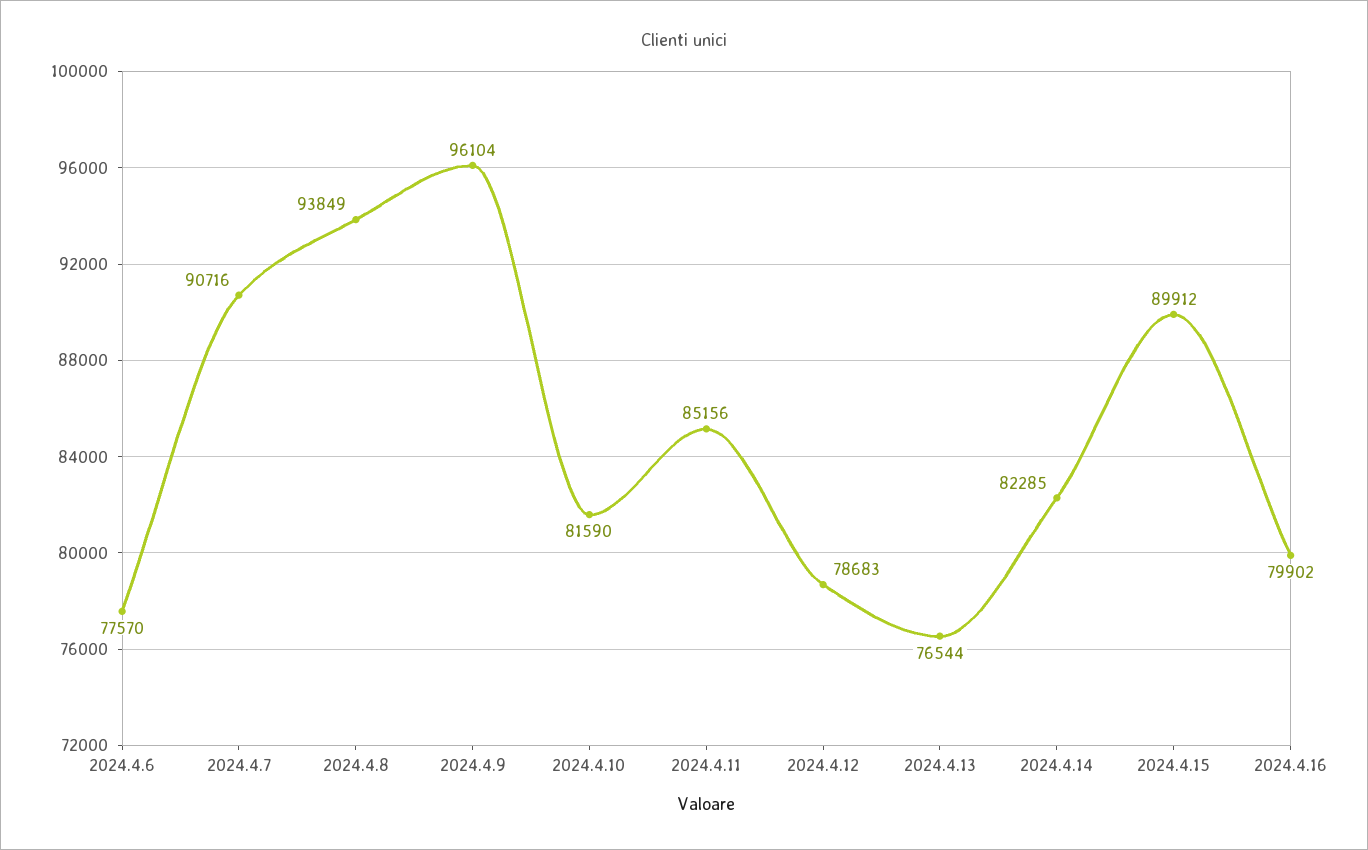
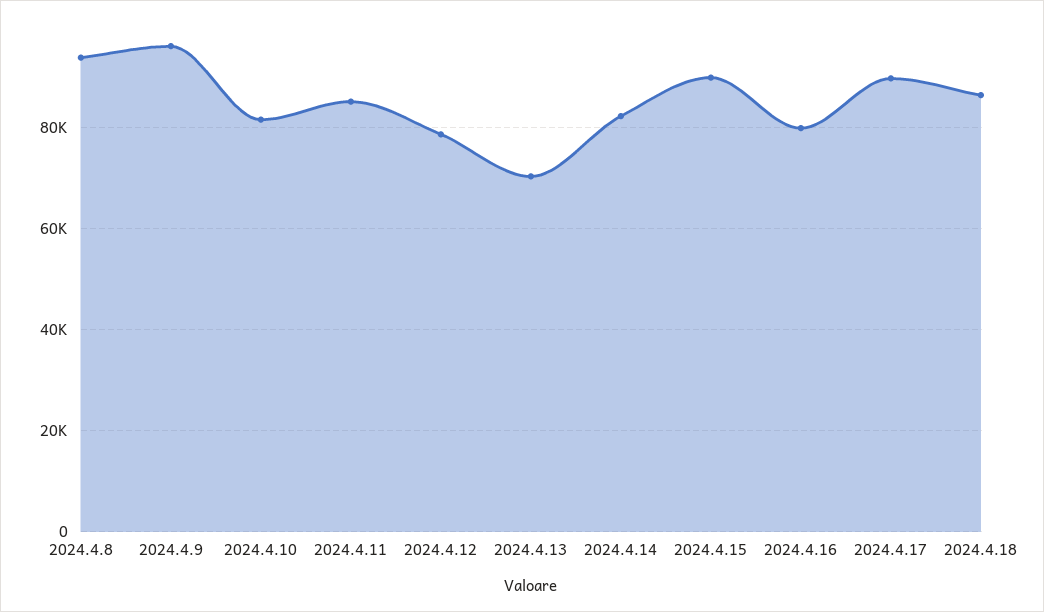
2024.4.6: 77570 -> none
2024.4.7: 90716 -> none
2024.4.13: 76544 -> 70000
2024.4.17: none -> 90000
2024.4.18: none -> 86000

